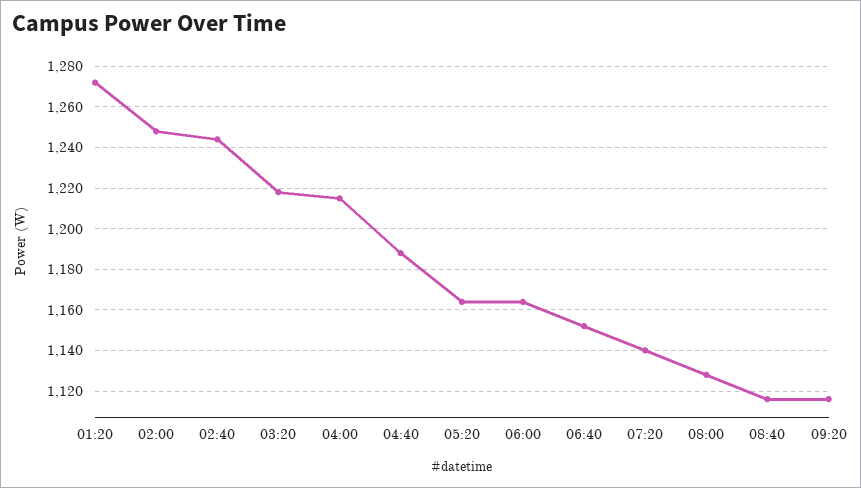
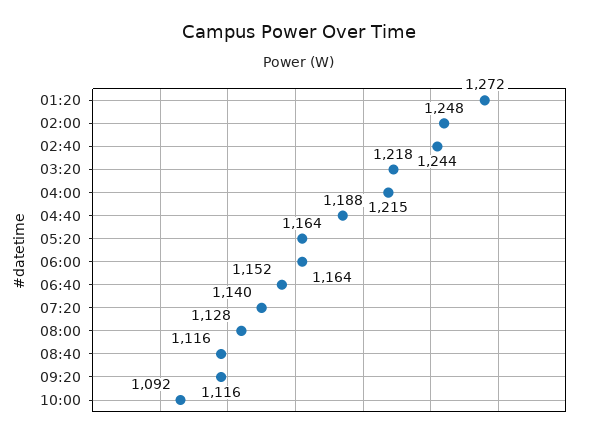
10:00: none -> 1092

